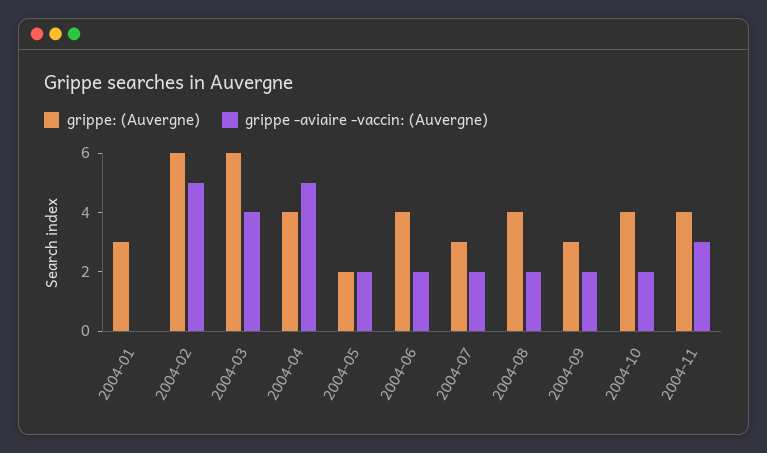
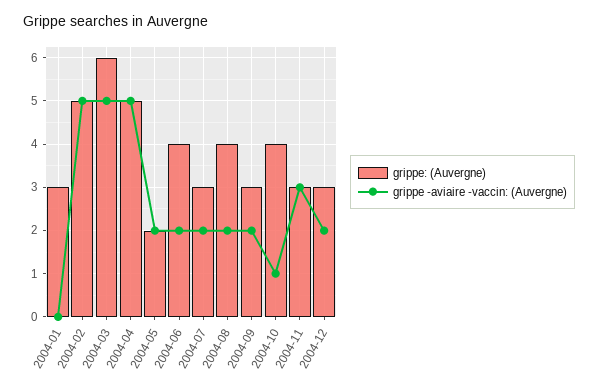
grippe: (Auvergne), 2004-02: 6 -> 5
grippe -aviaire -vaccin: (Auvergne), 2004-03: 4 -> 5
grippe: (Auvergne), 2004-04: 4 -> 5
grippe -aviaire -vaccin: (Auvergne), 2004-10: 2 -> 1
grippe: (Auvergne), 2004-11: 4 -> 3
grippe: (Auvergne), 2004-12: none -> 3
grippe -aviaire -vaccin: (Auvergne), 2004-12: none -> 2

